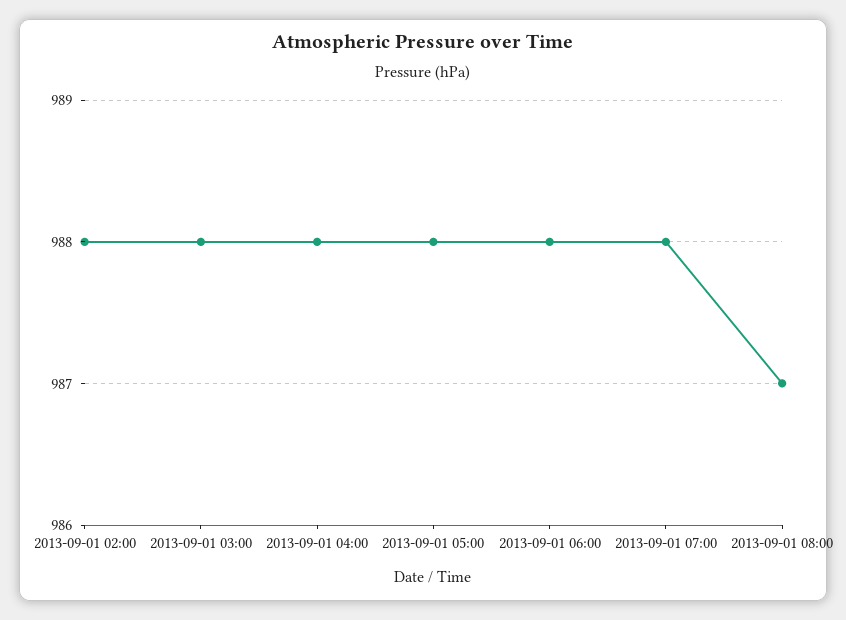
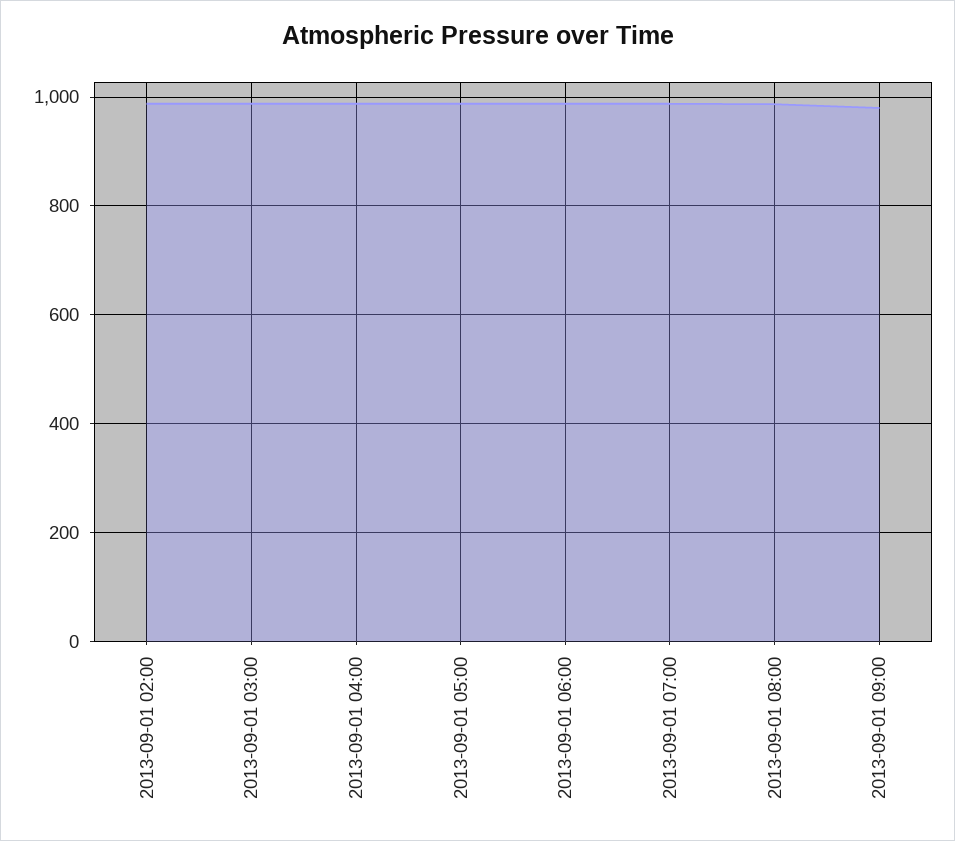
2013-09-01 09:00: none -> 980

